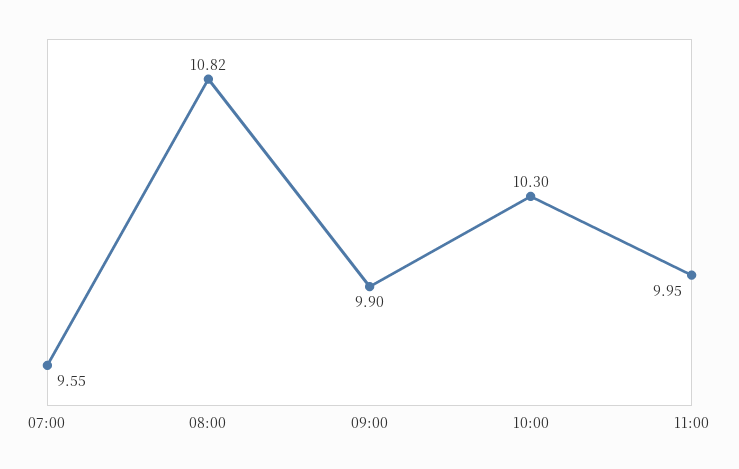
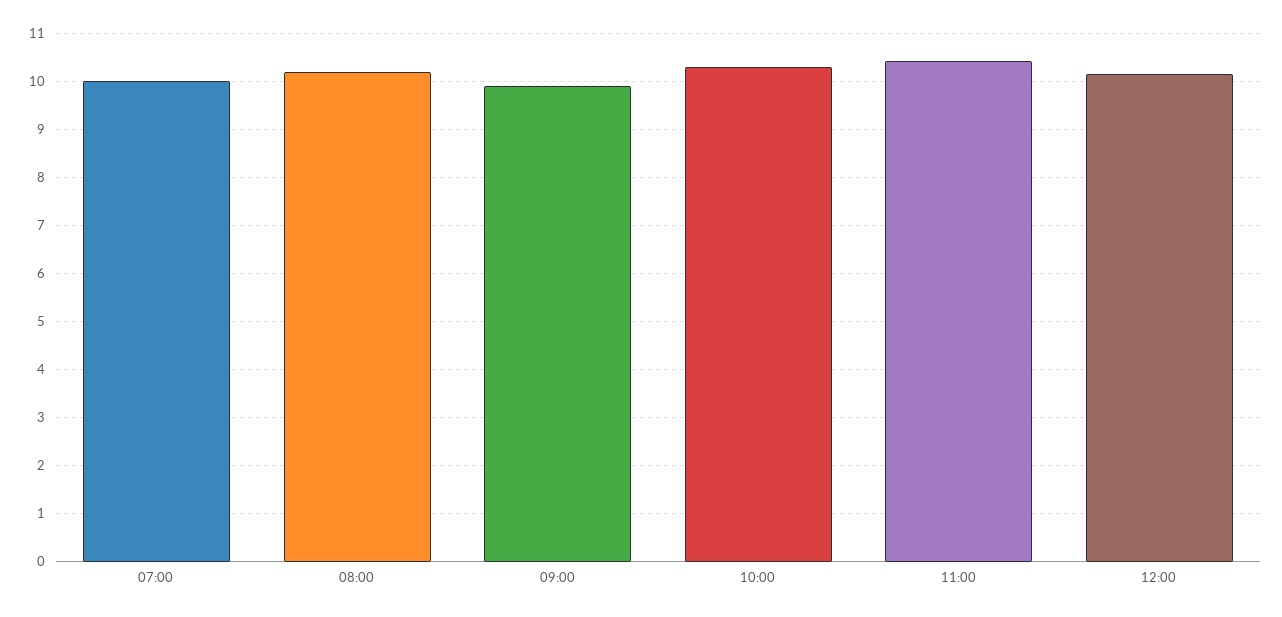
07:00: 9.55 -> 10
08:00: 10.82 -> 10.2
11:00: 9.95 -> 10.4
12:00: none -> 10.2

